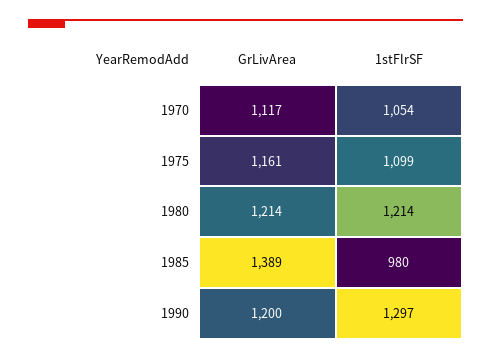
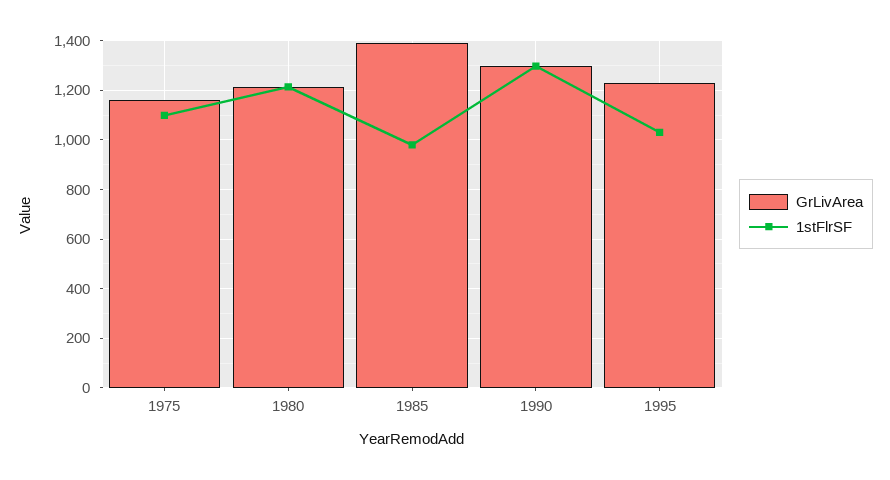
GrLivArea, 1970: 1117 -> none
1stFlrSF, 1970: 1054 -> none
GrLivArea, 1990: 1200 -> 1300
GrLivArea, 1995: none -> 1225
1stFlrSF, 1995: none -> 1025

